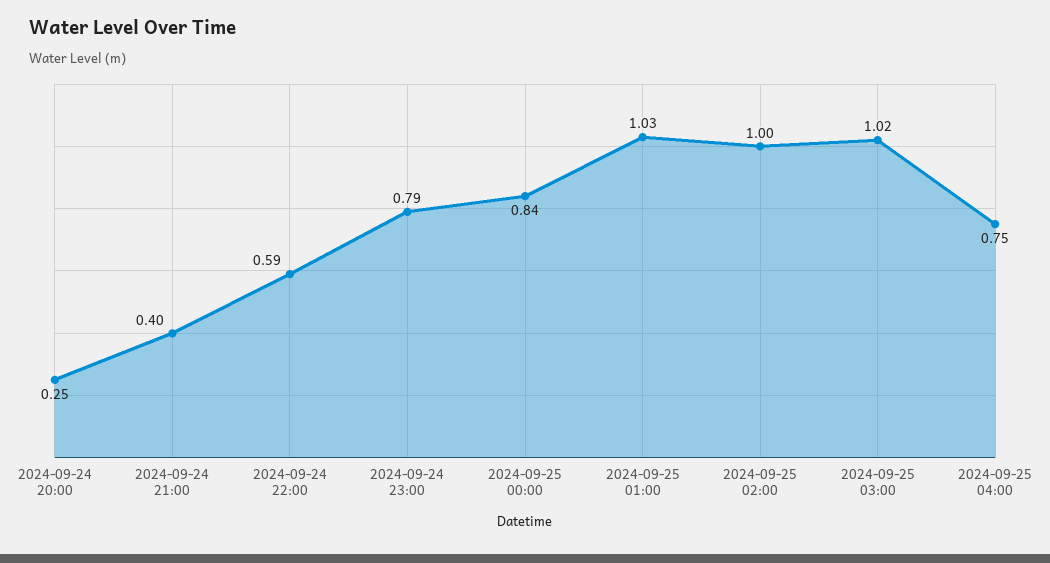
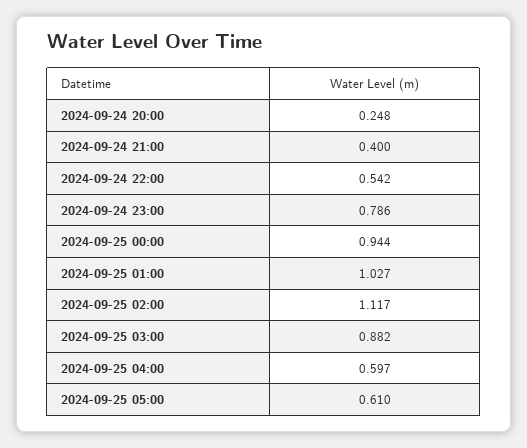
2024-09-24 22:00: 0.59 -> 0.542
2024-09-25 00:00: 0.84 -> 0.944
2024-09-25 02:00: 1 -> 1.117
2024-09-25 03:00: 1.02 -> 0.882
2024-09-25 04:00: 0.75 -> 0.597
2024-09-25 05:00: none -> 0.61

